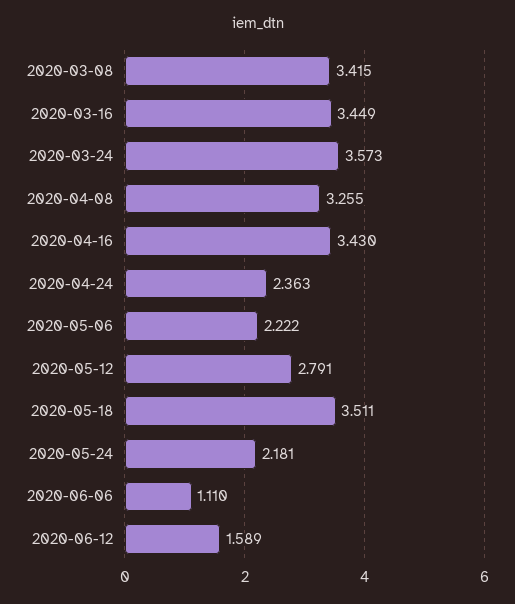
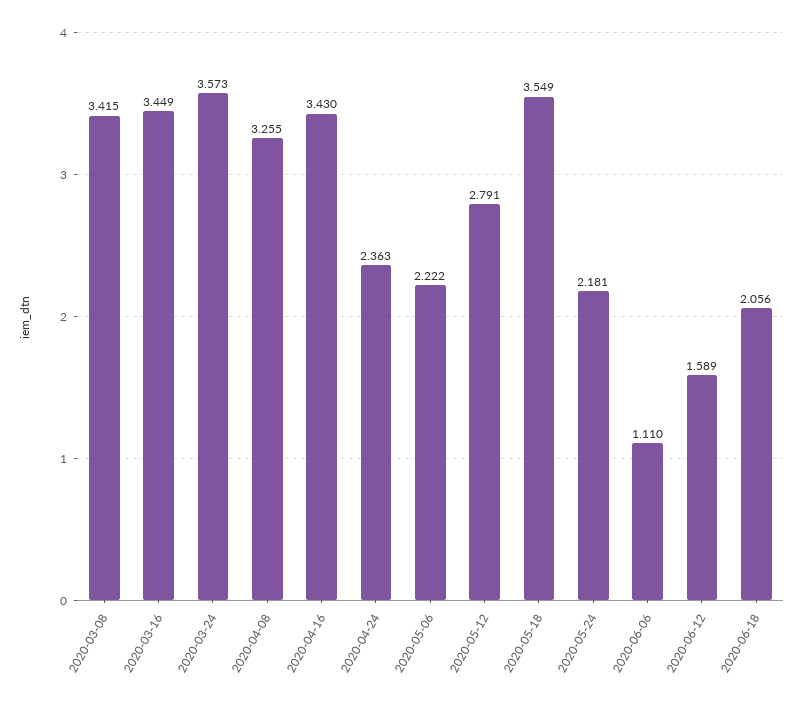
2020-05-18: 3.511 -> 3.549
2020-06-18: none -> 2.056

